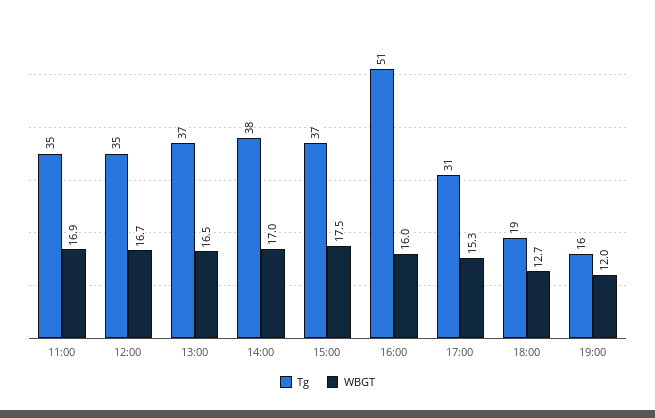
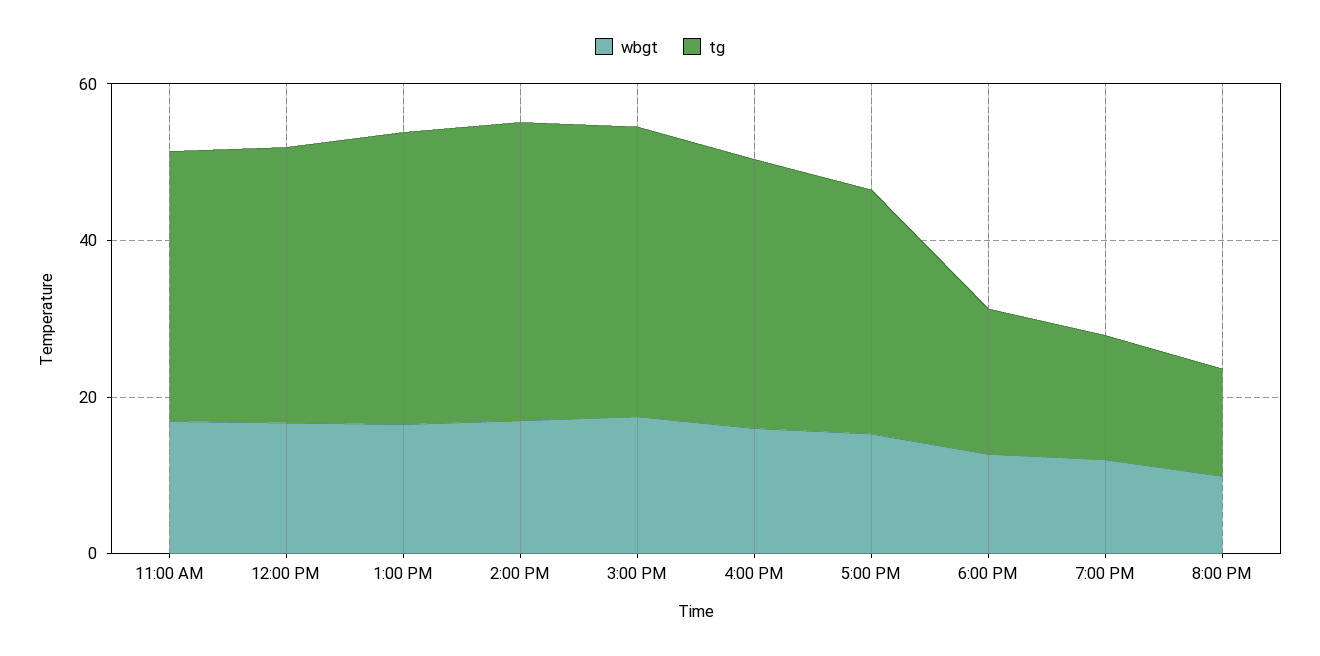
Tg, 16:00: 51 -> 35
WBGT, 8:00 PM: none -> 10
Tg, 8:00 PM: none -> 15

